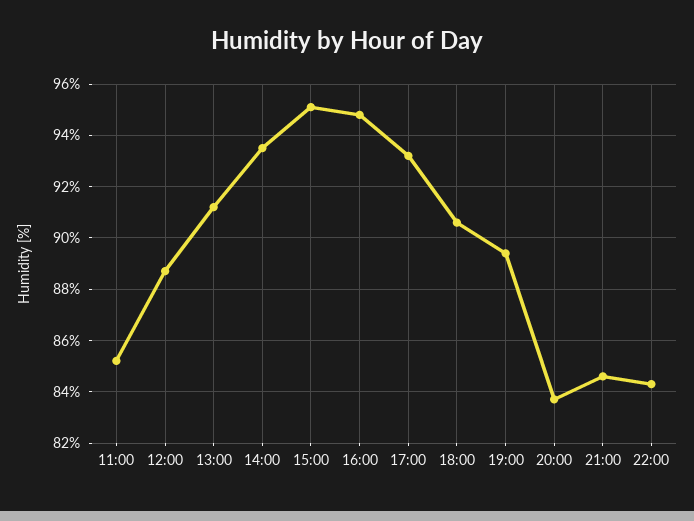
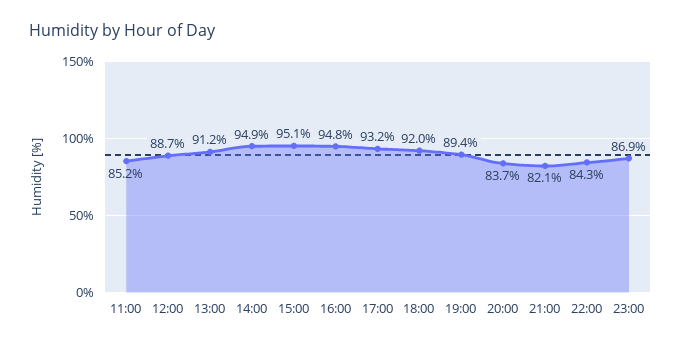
14:00: 93.5 -> 94.9
18:00: 90.5 -> 92
21:00: 84.5 -> 82.1
23:00: none -> 86.9

